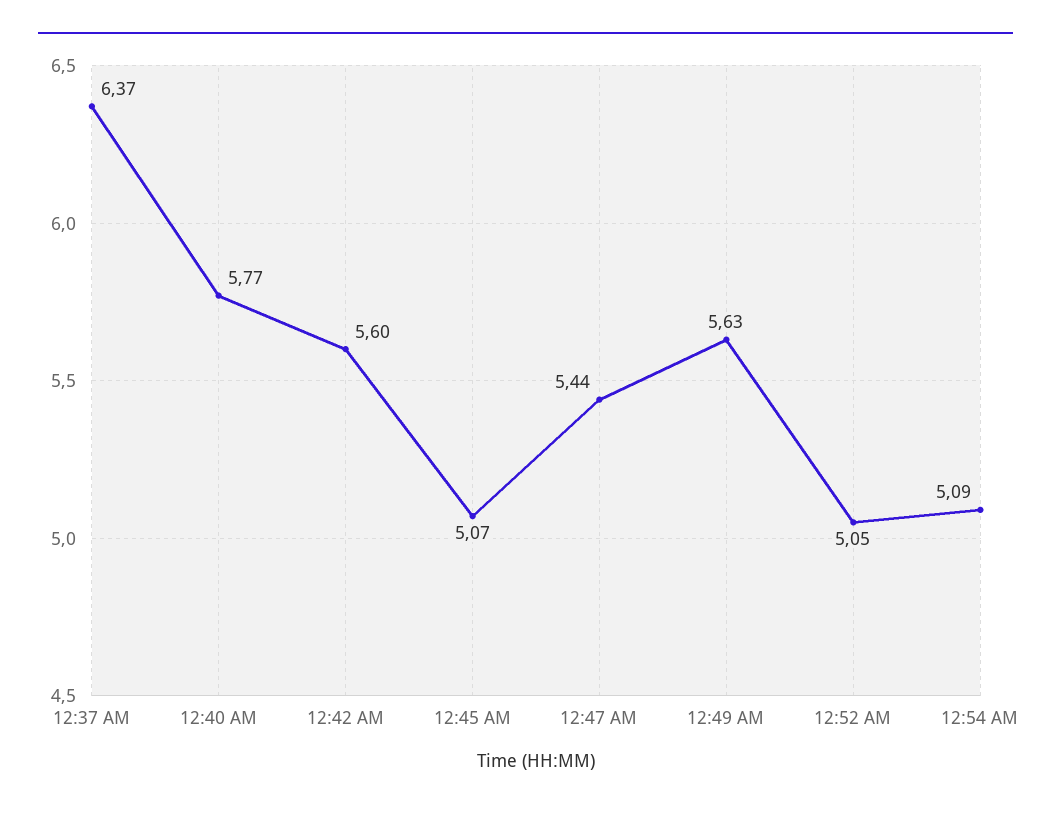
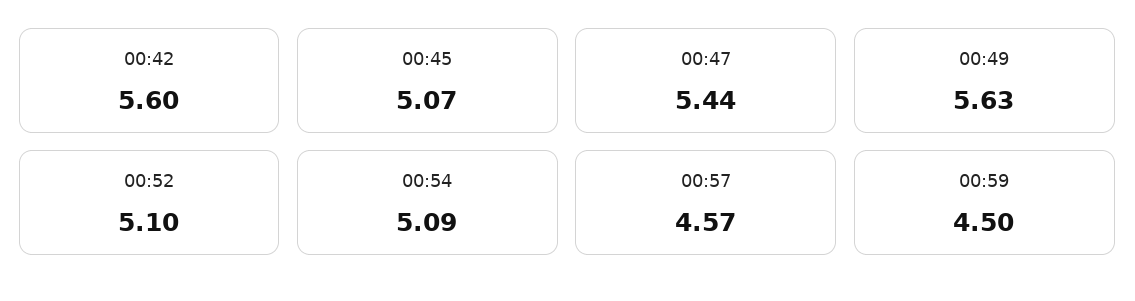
12:37 AM: 6.37 -> none
12:40 AM: 5.77 -> none
12:52 AM: 5.05 -> 5.1
00:57: none -> 4.57
00:59: none -> 4.5

